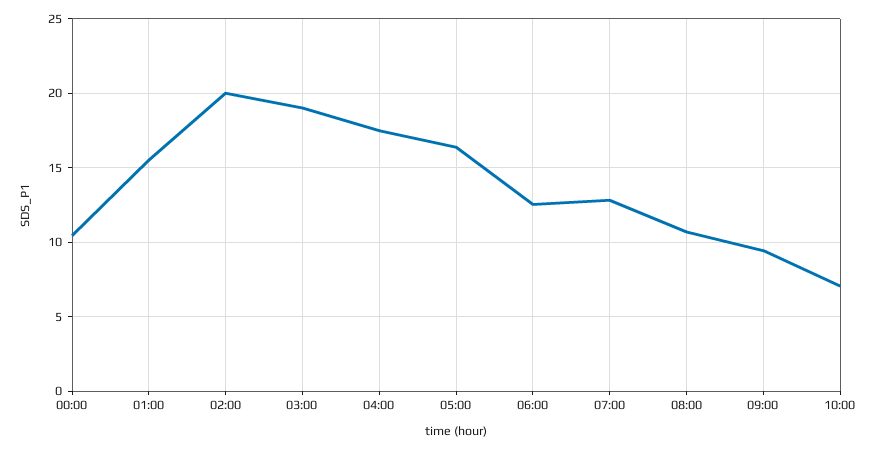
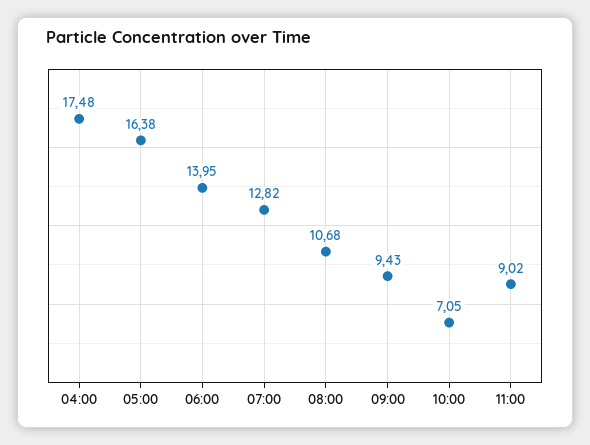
00:00: 10.5 -> none
01:00: 15.5 -> none
02:00: 20 -> none
03:00: 19 -> none
06:00: 12.5 -> 13.95
11:00: none -> 9.02

